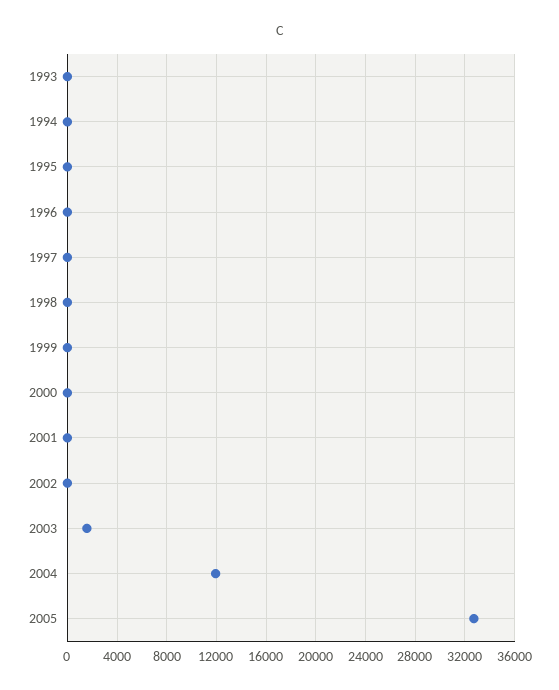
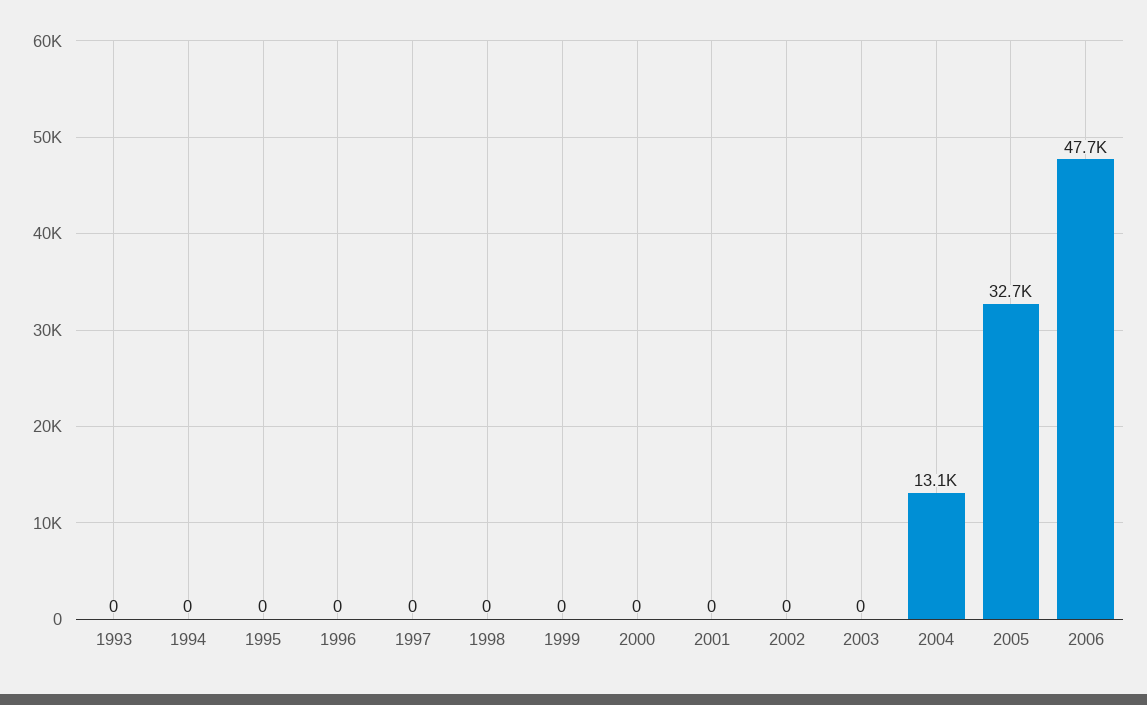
2003: 1500 -> 0
2004: 12000 -> 13100
2006: none -> 47700

